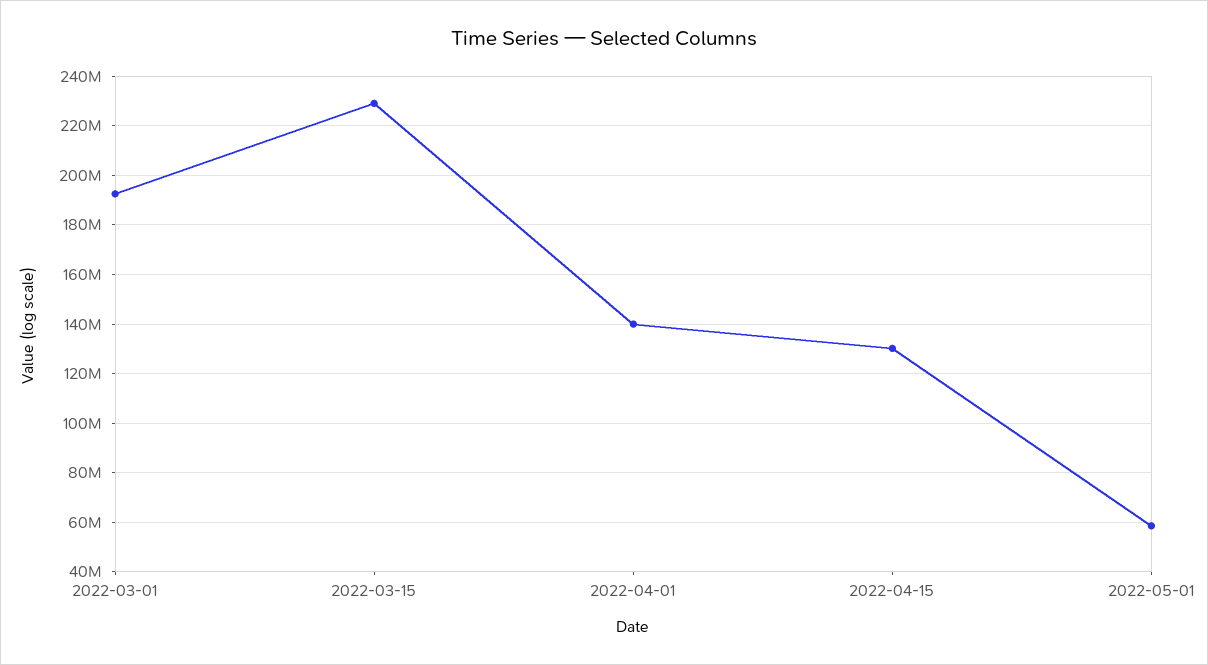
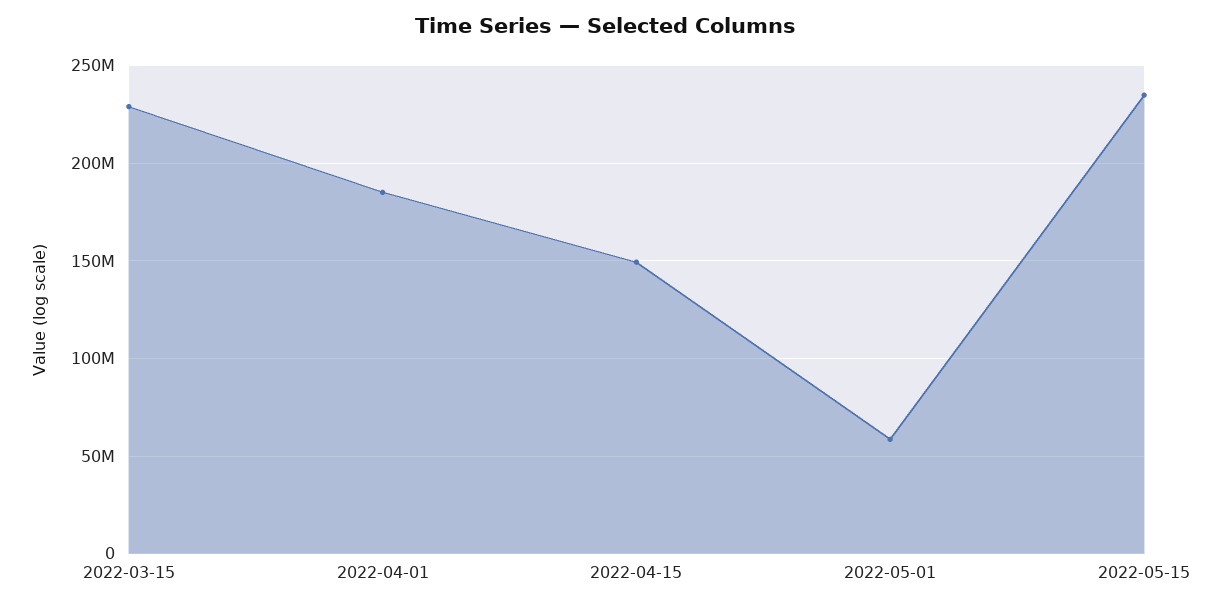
2022-03-01: 192500000 -> none
2022-04-01: 140000000 -> 185000000
2022-04-15: 130000000 -> 150000000
2022-05-15: none -> 235000000

